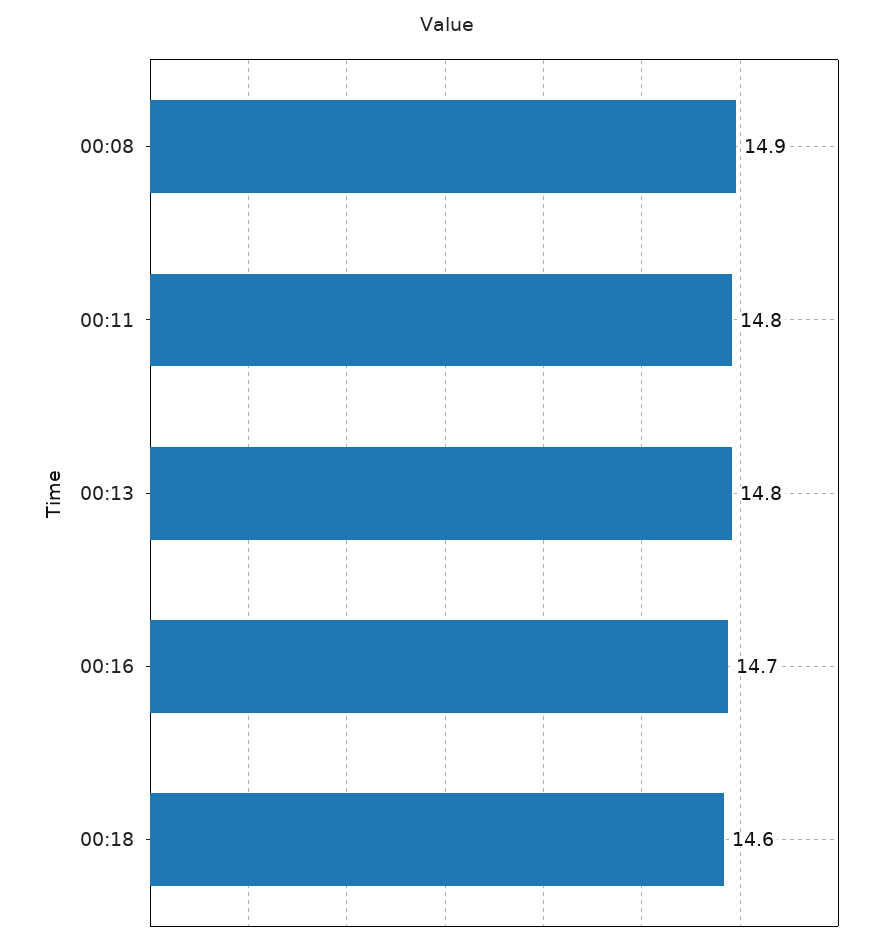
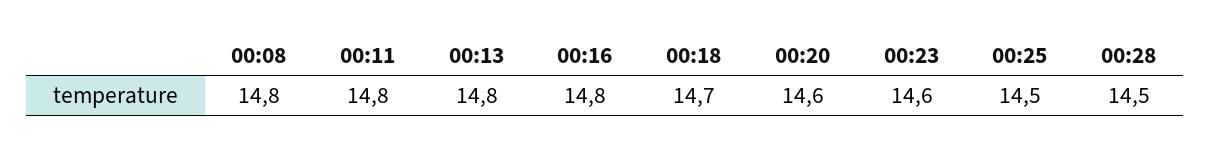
00:08: 14.9 -> 14.8
00:16: 14.7 -> 14.8
00:18: 14.6 -> 14.7
00:20: none -> 14.6
00:23: none -> 14.6
00:25: none -> 14.5
00:28: none -> 14.5

